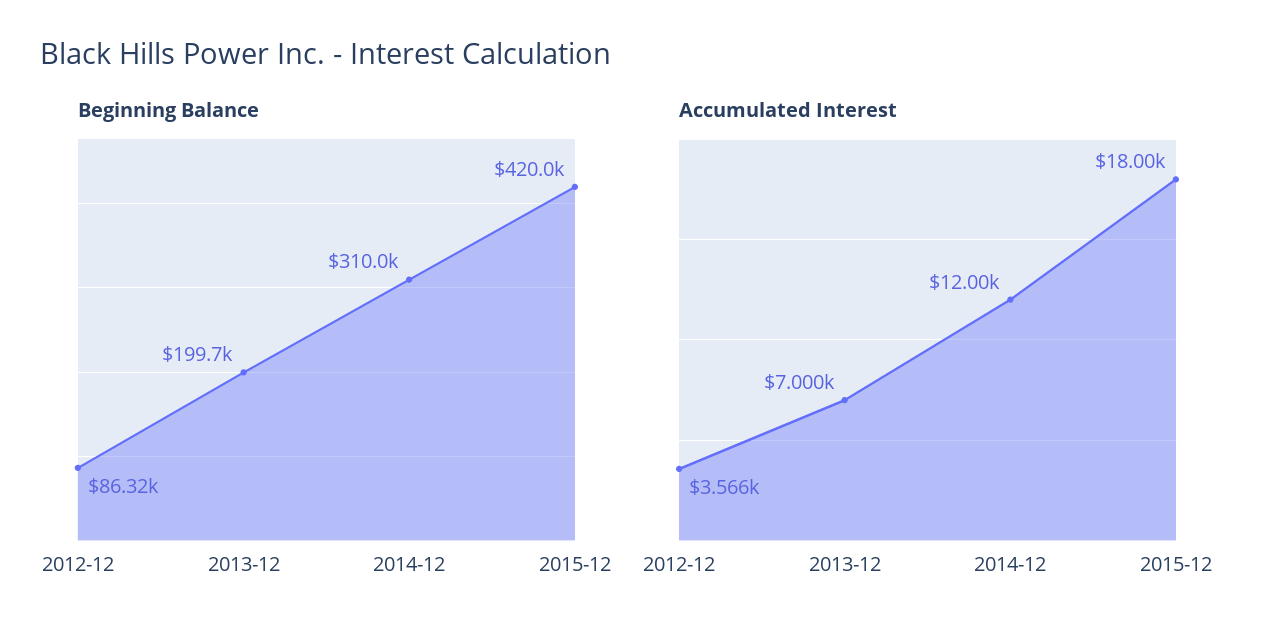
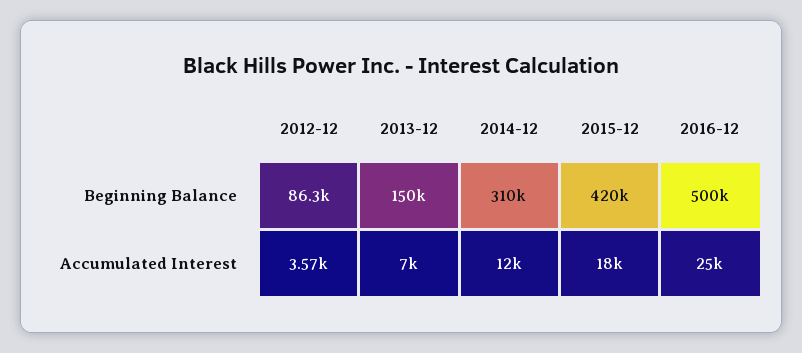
Beginning Balance, 2013-12: 199700 -> 150000
Beginning Balance, 2016-12: none -> 500000
Accumulated Interest, 2016-12: none -> 25000

